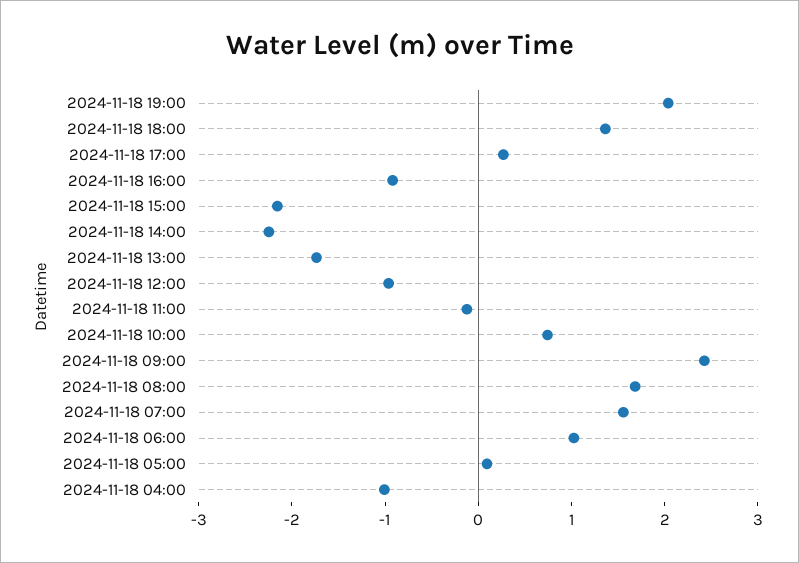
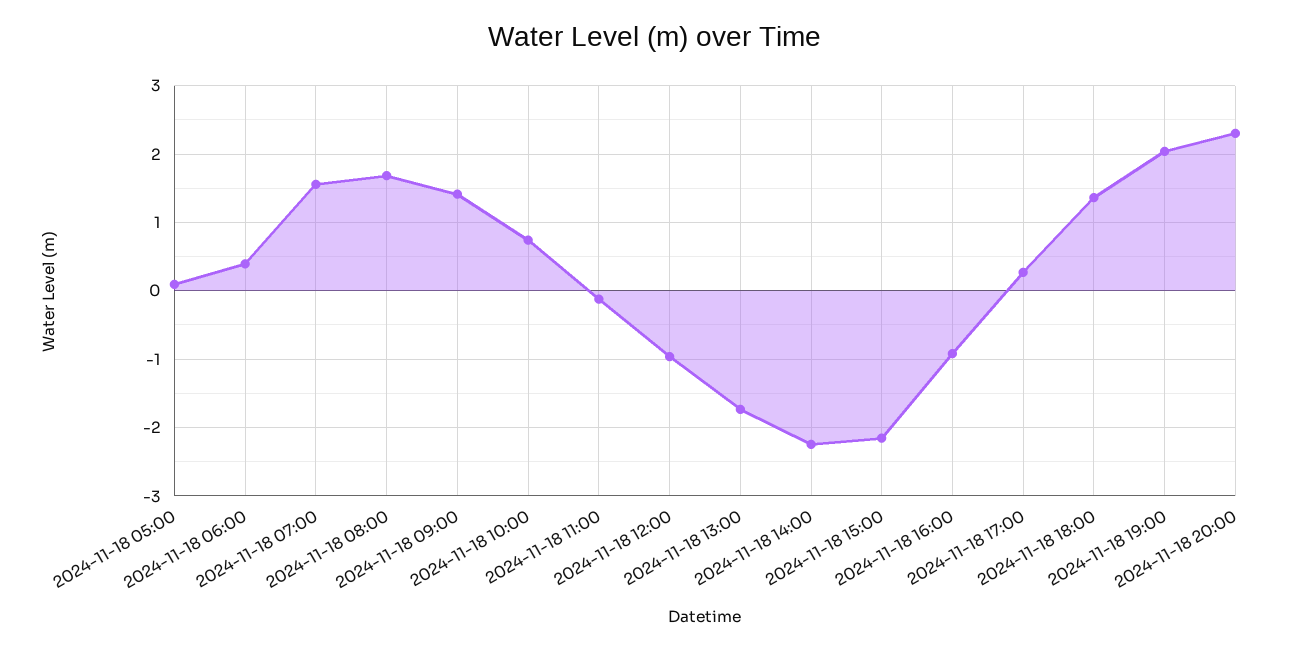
2024-11-18 09:00: 2.4 -> 1.4
2024-11-18 06:00: 1 -> 0.4
2024-11-18 04:00: -1 -> none
2024-11-18 20:00: none -> 2.3

